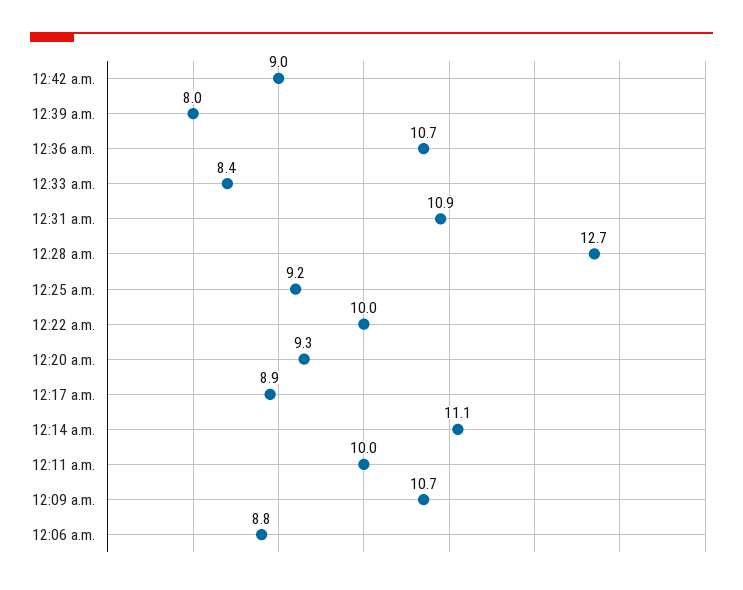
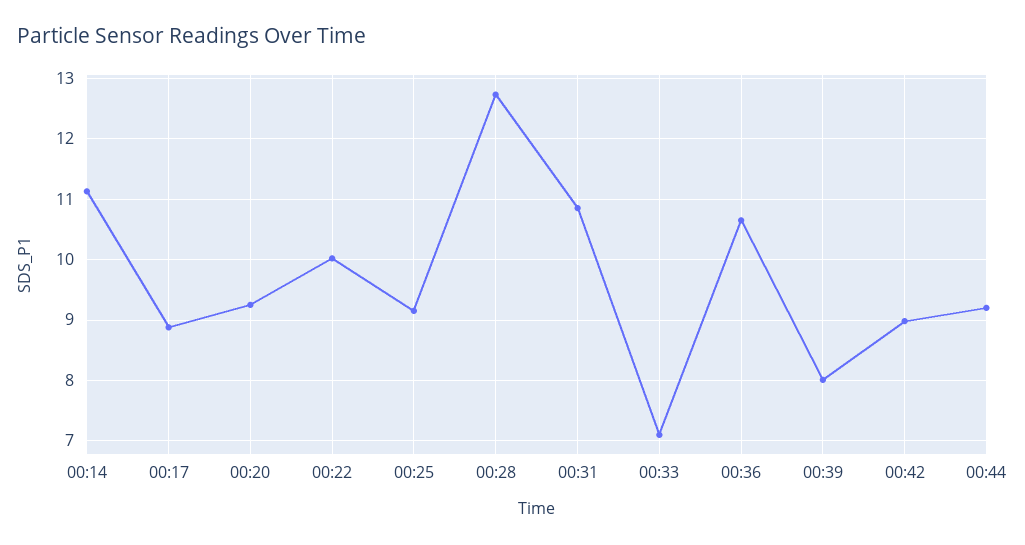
12:33 a.m.: 8.4 -> 7.1
12:11 a.m.: 10 -> none
12:09 a.m.: 10.7 -> none
12:06 a.m.: 8.8 -> none
00:44: none -> 9.2

